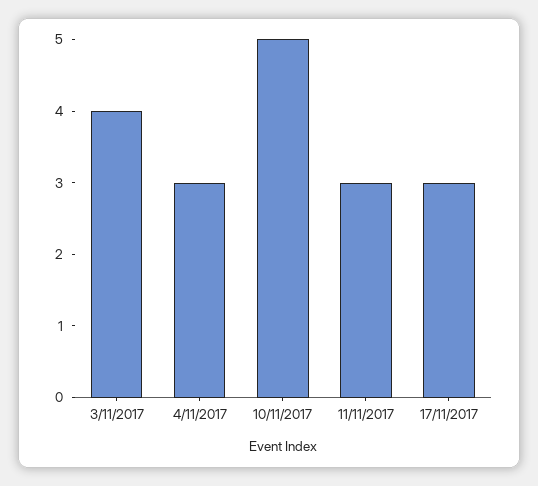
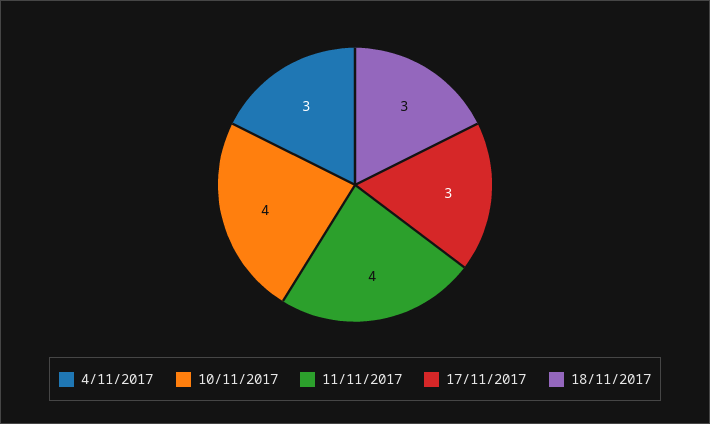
3/11/2017: 4 -> none
10/11/2017: 5 -> 4
11/11/2017: 3 -> 4
18/11/2017: none -> 3

